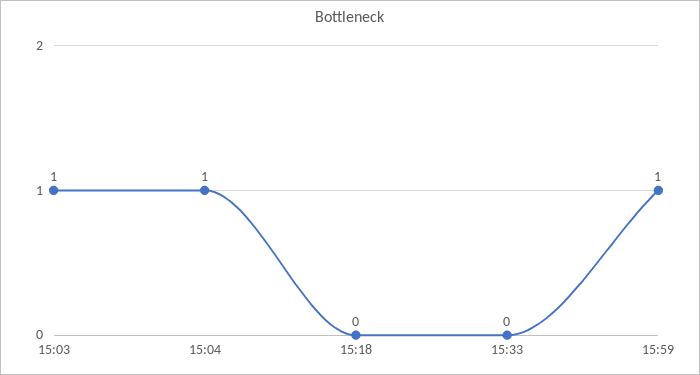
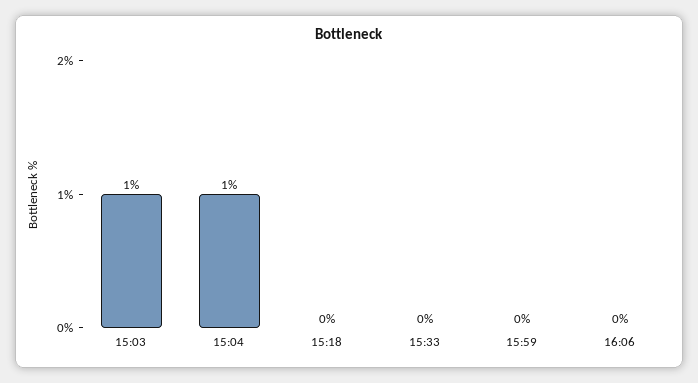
15:59: 1 -> 0
16:06: none -> 0

